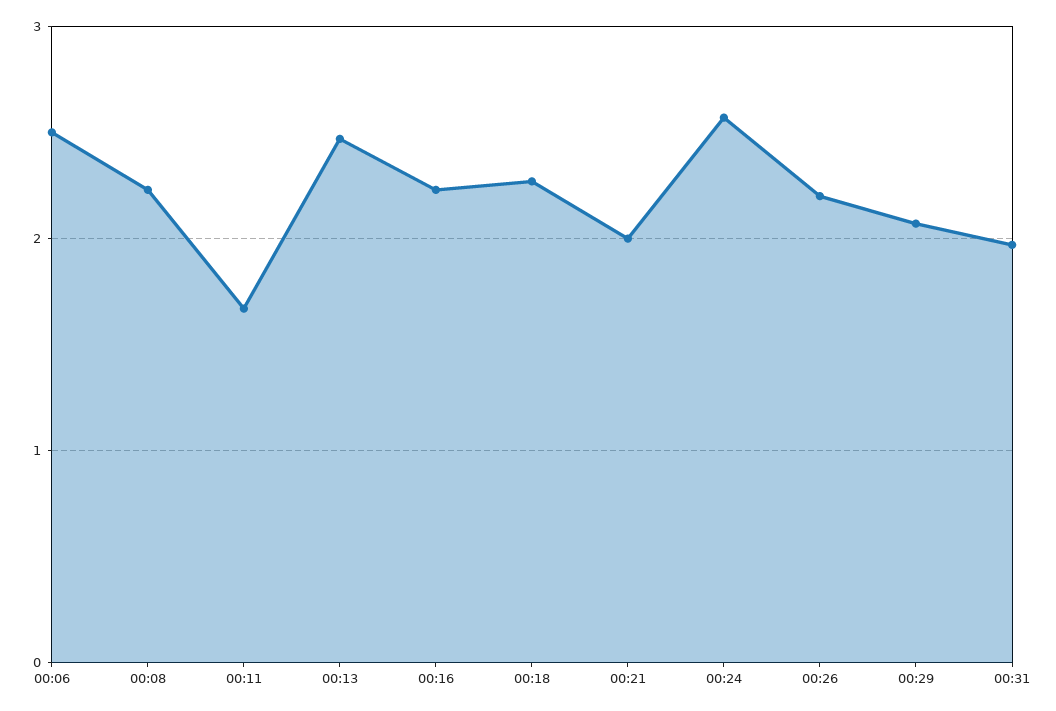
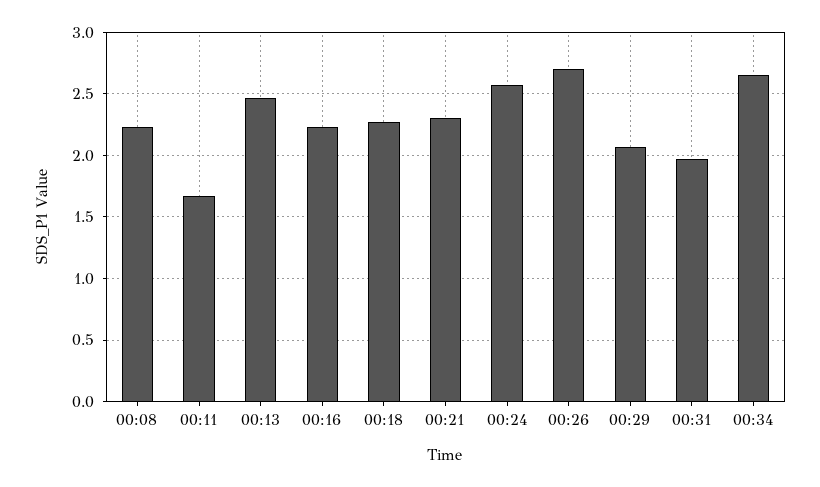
00:06: 2.5 -> none
00:21: 2 -> 2.3
00:26: 2.2 -> 2.7
00:34: none -> 2.65

